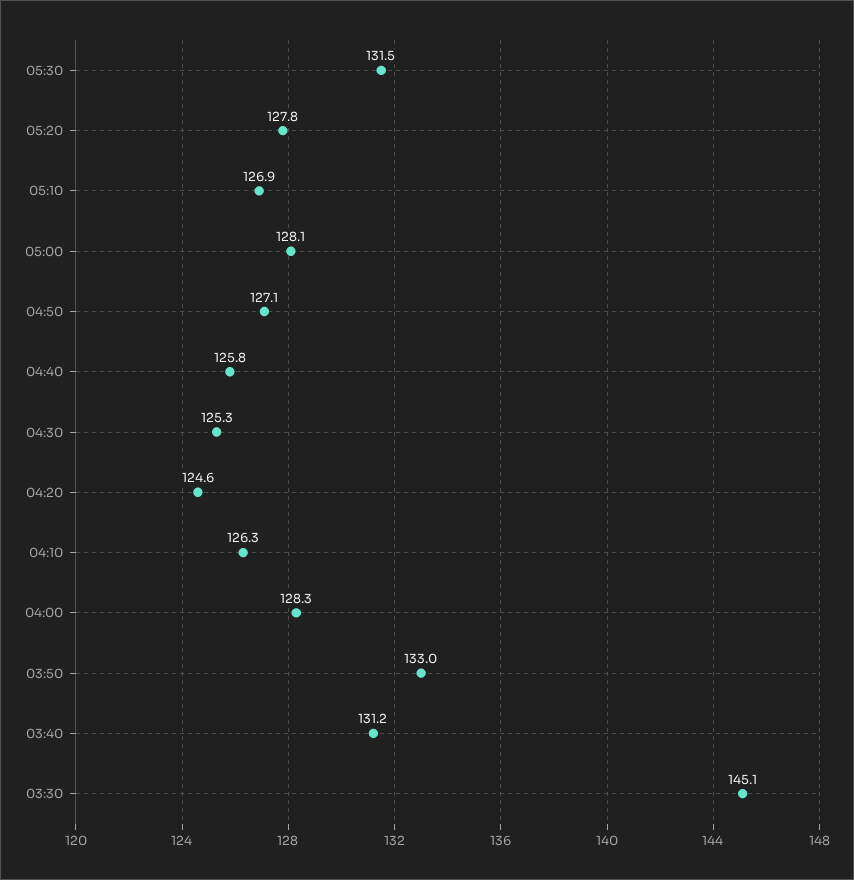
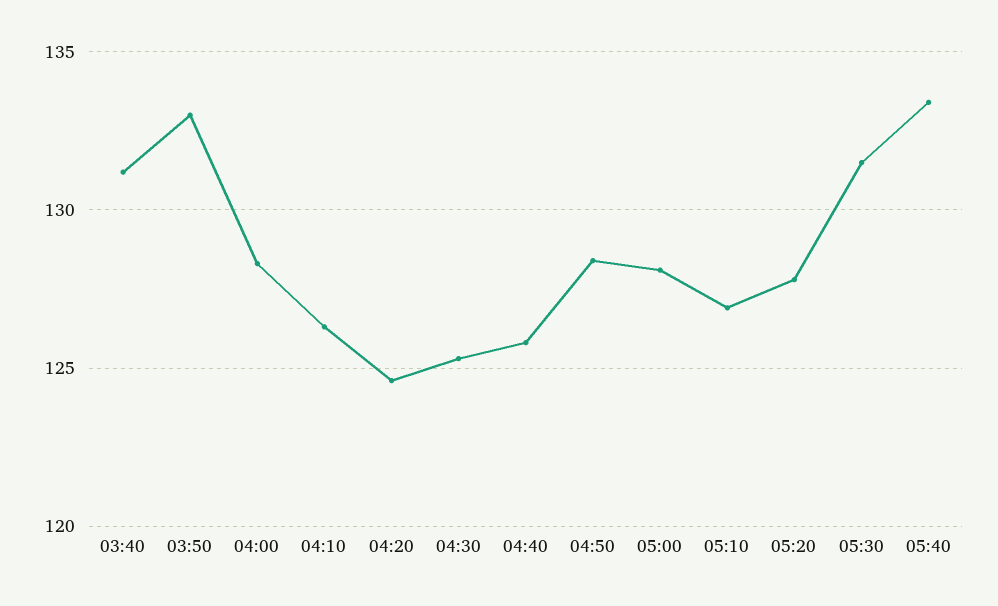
04:50: 127.1 -> 128.5
03:30: 145.1 -> none
05:40: none -> 133.5

